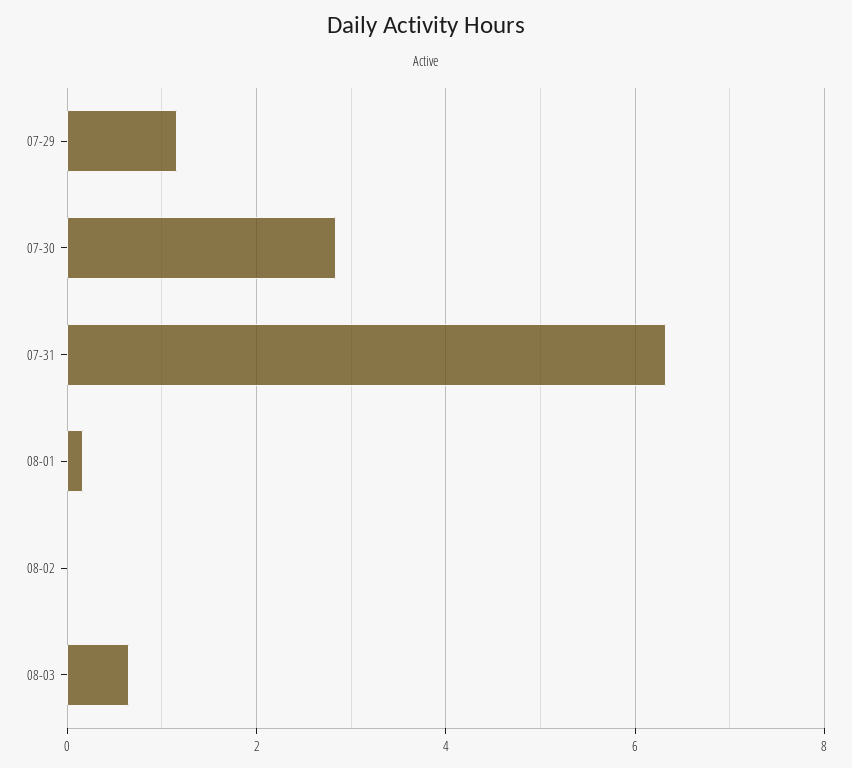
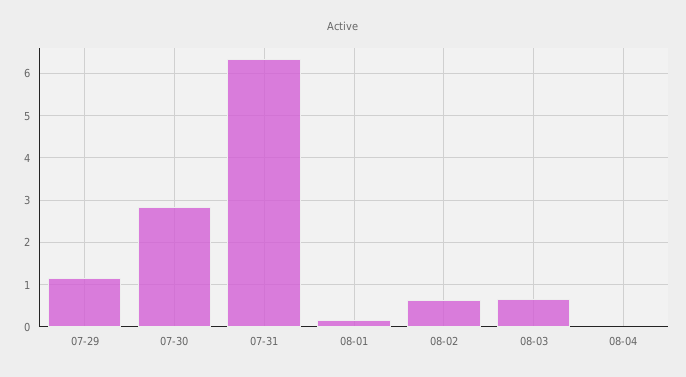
08-02: 0 -> 0.6
08-04: none -> 0

